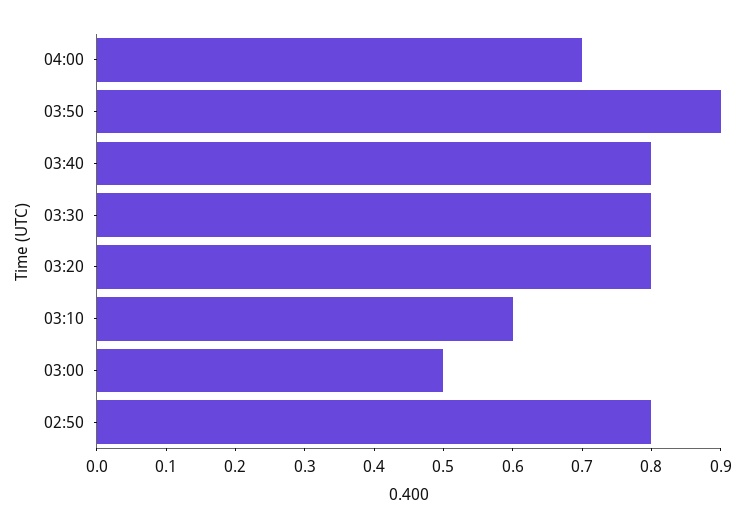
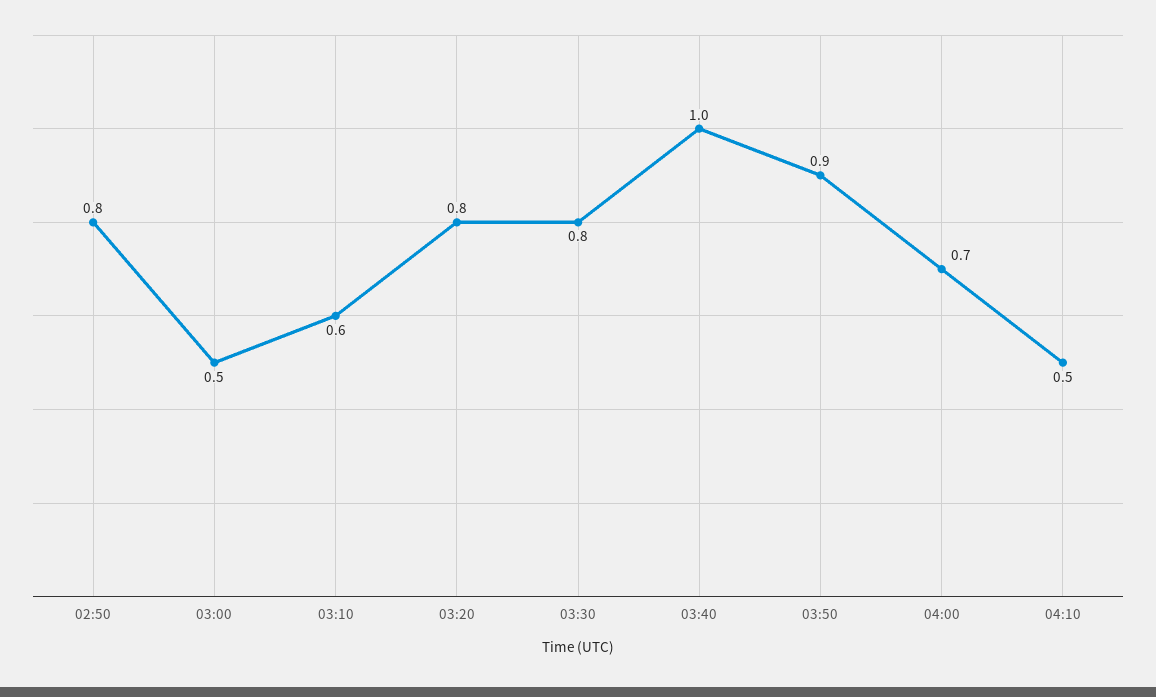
03:40: 0.8 -> 1
04:10: none -> 0.5

